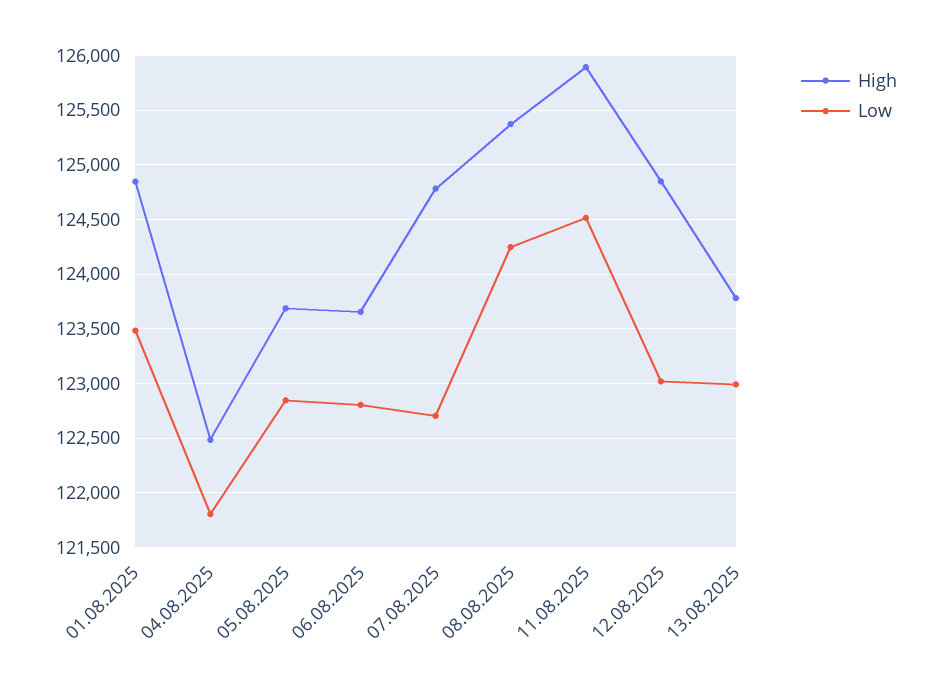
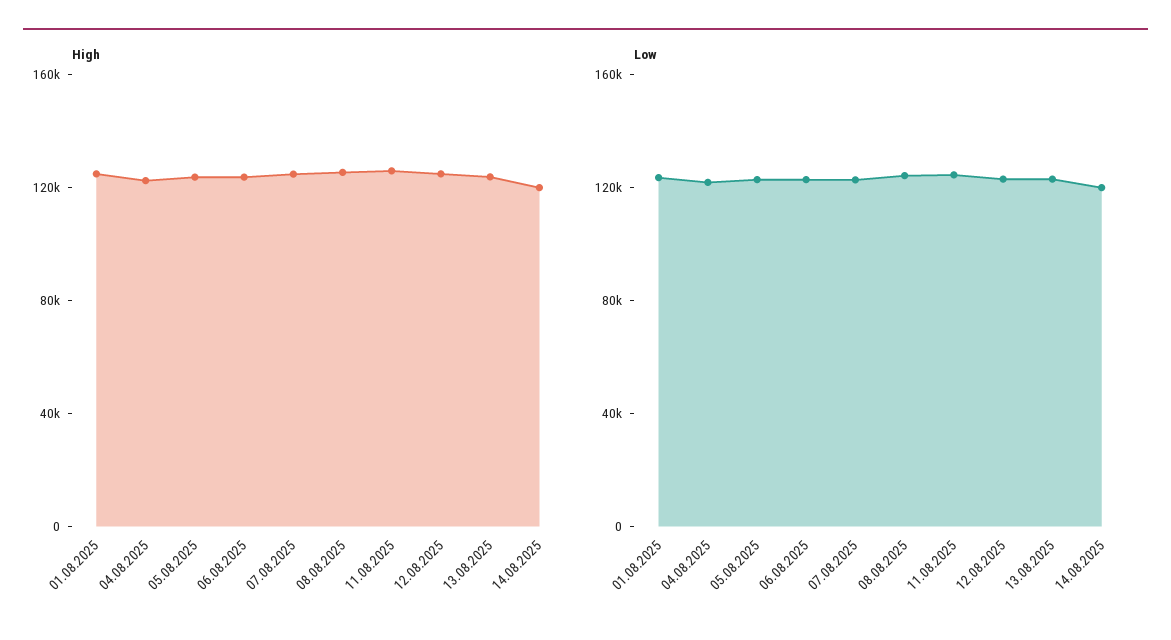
High, 14.08.2025: none -> 120000
Low, 14.08.2025: none -> 120000

